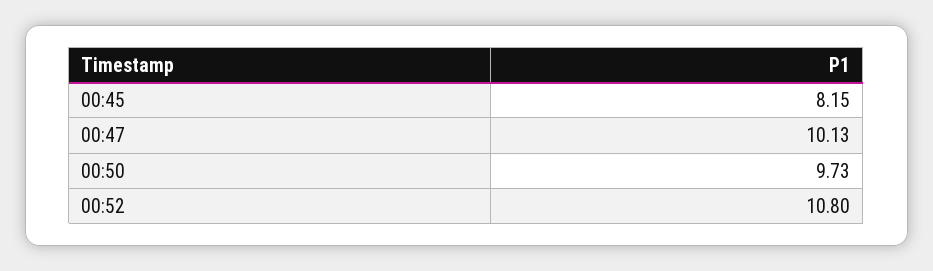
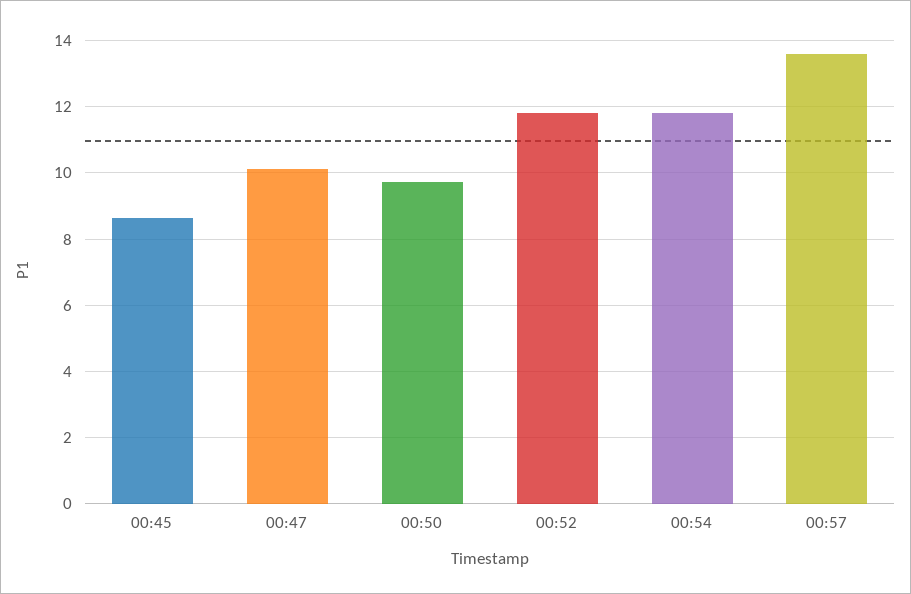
00:45: 8.15 -> 8.6
00:52: 10.8 -> 11.8
00:54: none -> 11.8
00:57: none -> 13.6

